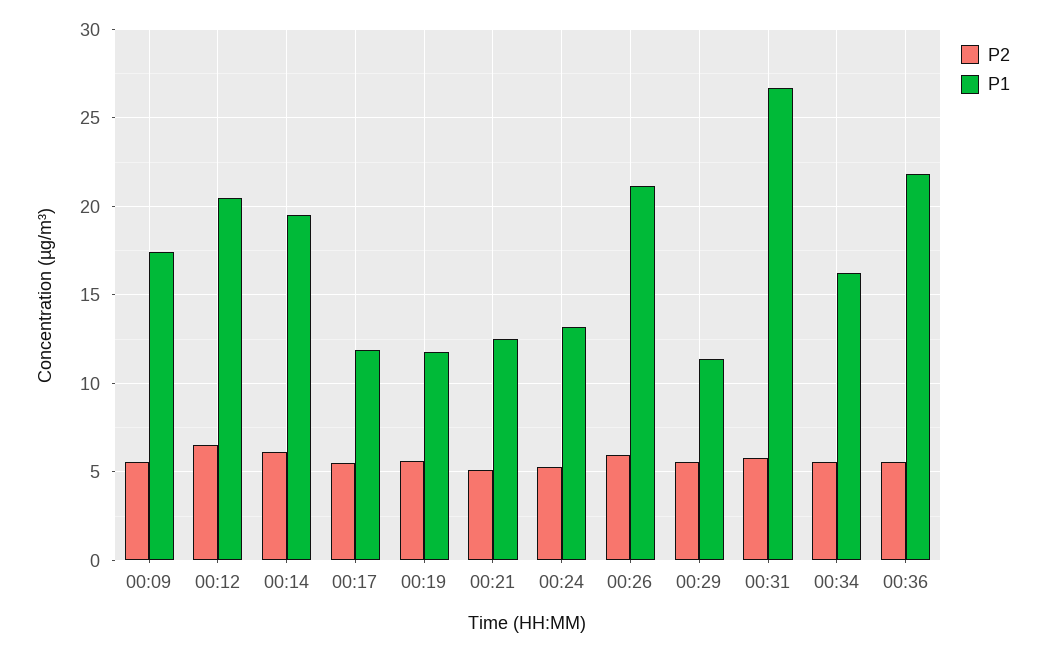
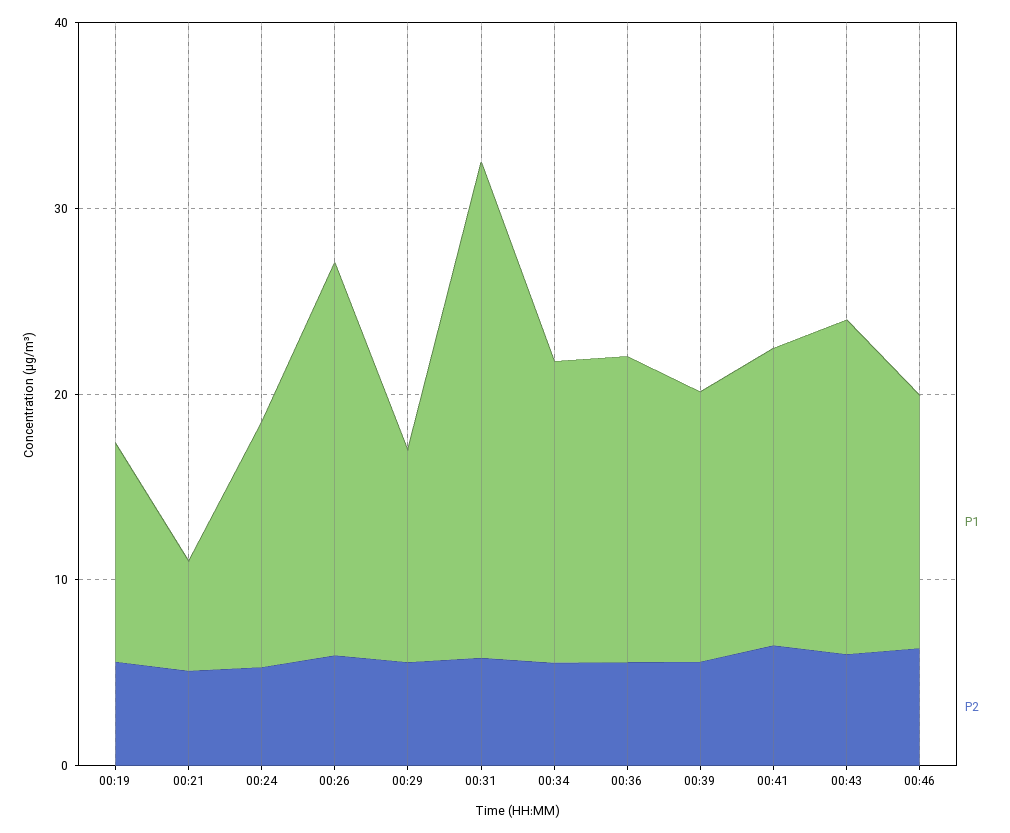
P2, 00:09: 5.5 -> none
P1, 00:09: 17.5 -> none
P2, 00:12: 6.5 -> none
P1, 00:12: 20.5 -> none
P2, 00:14: 6 -> none
P1, 00:14: 19.5 -> none
P2, 00:17: 5.5 -> none
P1, 00:17: 12 -> none
P1, 00:21: 12.5 -> 6
P1, 00:36: 22 -> 16
P1, 00:39: none -> 14
P2, 00:39: none -> 6
P1, 00:41: none -> 16
P2, 00:41: none -> 6
P1, 00:43: none -> 18
P2, 00:43: none -> 6
P1, 00:46: none -> 14
P2, 00:46: none -> 6

